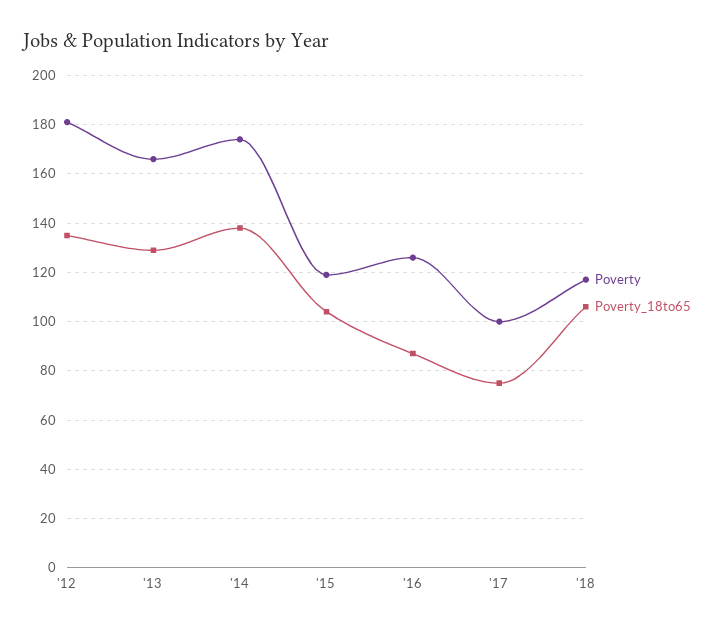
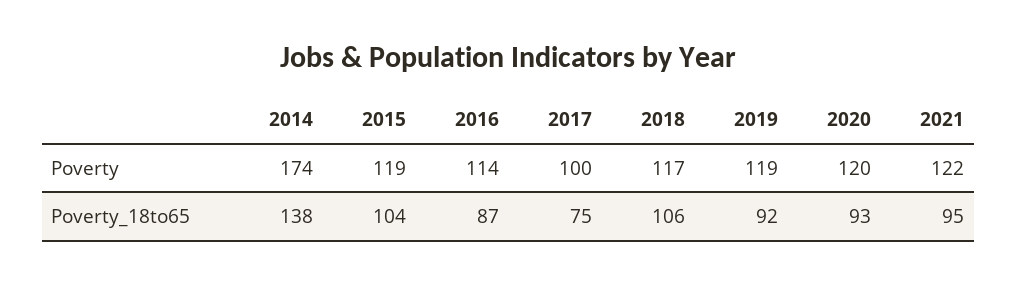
Poverty, '12: 180 -> none
Poverty_18to65, '12: 135 -> none
Poverty, '13: 165 -> none
Poverty_18to65, '13: 130 -> none
Poverty, '16: 125 -> 114
Poverty, 2019: none -> 119
Poverty, 2020: none -> 120
Poverty, 2021: none -> 122
Poverty_18to65, 2019: none -> 92
Poverty_18to65, 2020: none -> 93
Poverty_18to65, 2021: none -> 95

